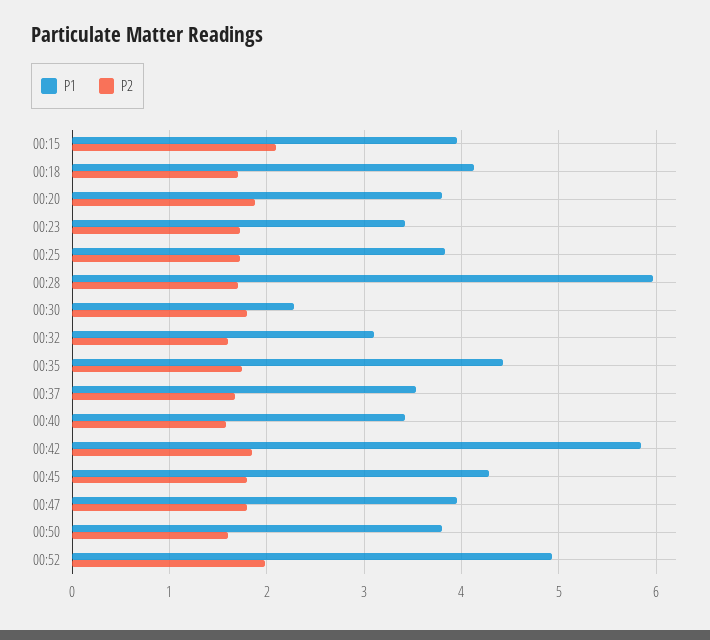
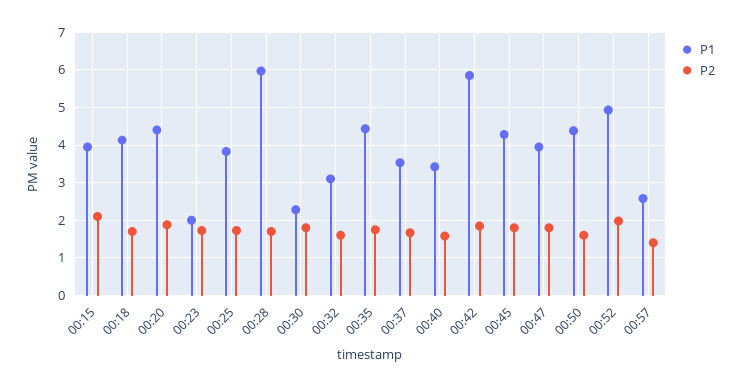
P1, 00:20: 3.8 -> 4.4
P1, 00:23: 3.4 -> 2
P1, 00:50: 3.8 -> 4.4
P1, 00:57: none -> 2.6
P2, 00:57: none -> 1.4

